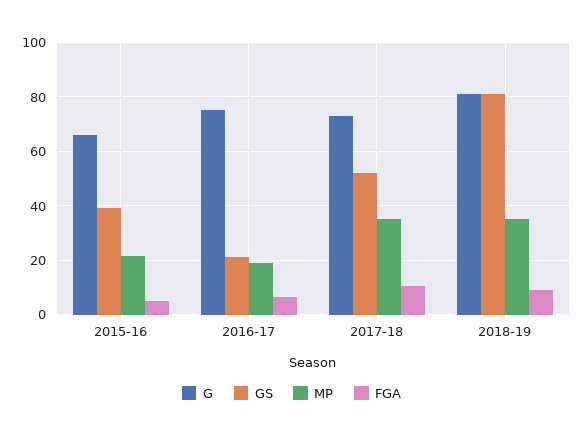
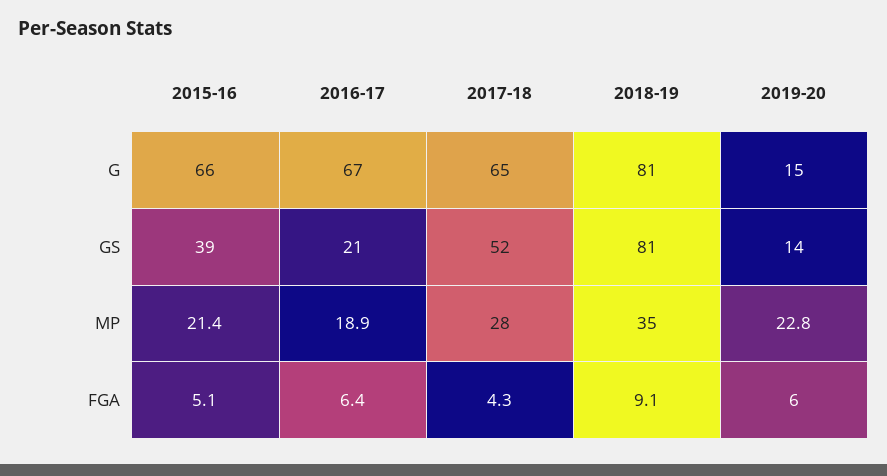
G, 2016-17: 75 -> 67
G, 2017-18: 72.5 -> 65
MP, 2017-18: 35 -> 28
FGA, 2017-18: 10 -> 4.3
G, 2019-20: none -> 15
GS, 2019-20: none -> 14
MP, 2019-20: none -> 22.8
FGA, 2019-20: none -> 6

